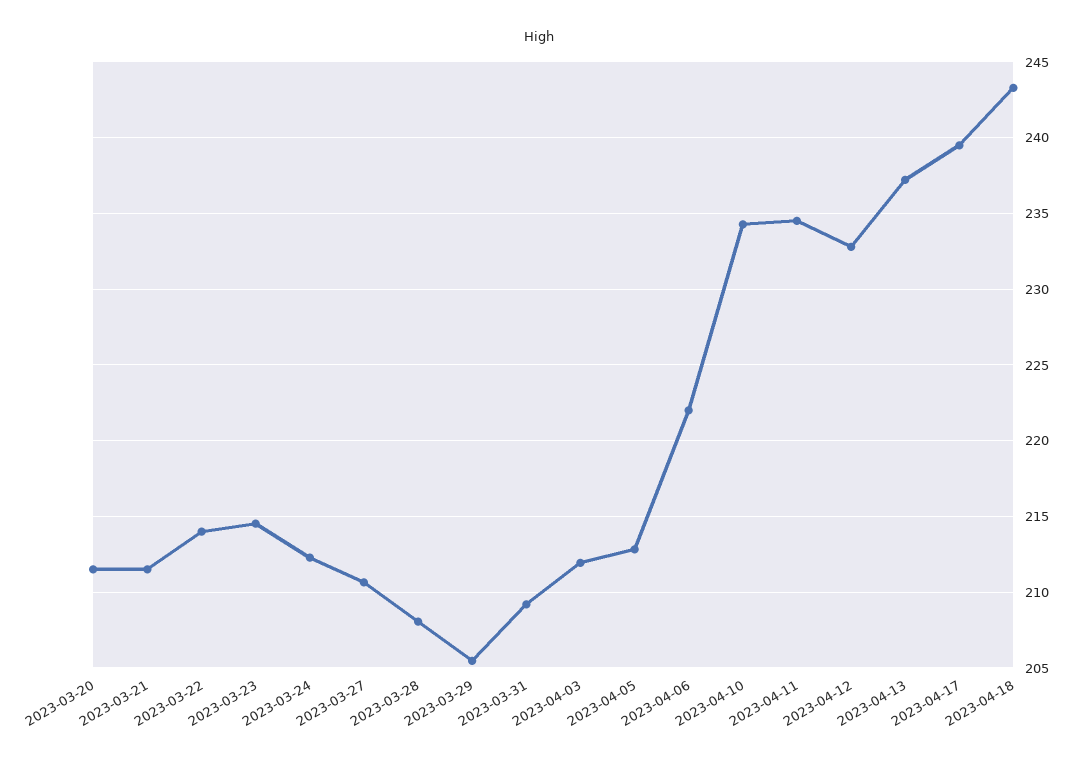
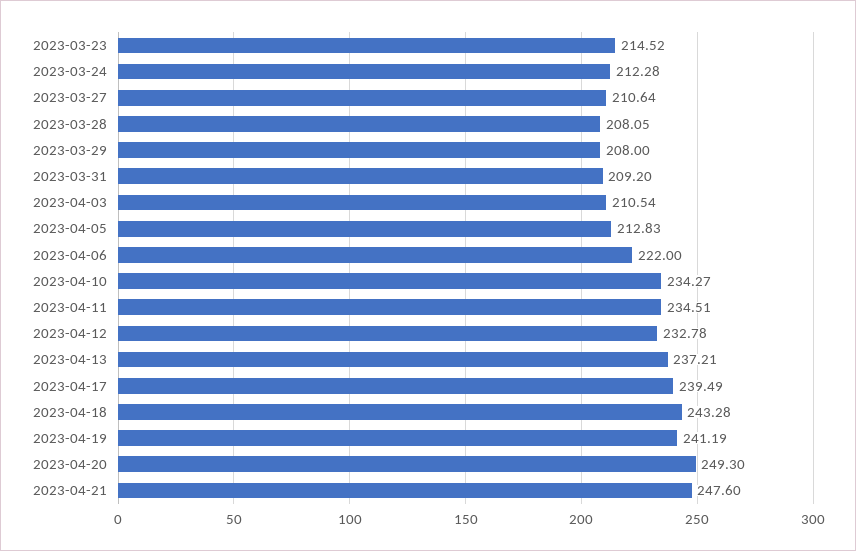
2023-03-20: 211.5 -> none
2023-03-21: 211.5 -> none
2023-03-22: 214 -> none
2023-03-29: 205.5 -> 208
2023-04-03: 212 -> 210.54
2023-04-19: none -> 241.19
2023-04-20: none -> 249.3
2023-04-21: none -> 247.6

